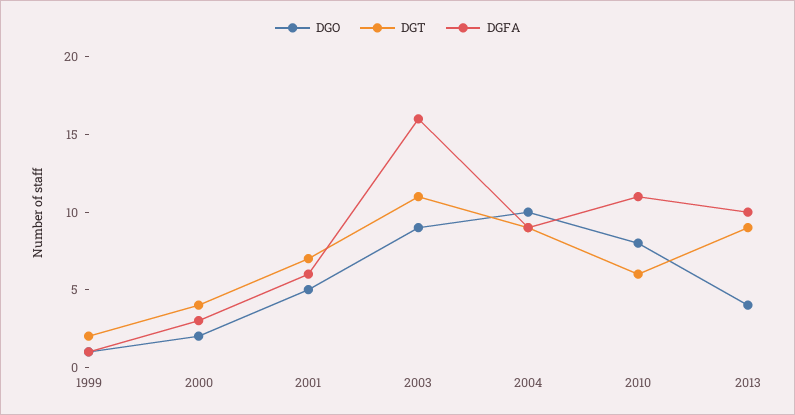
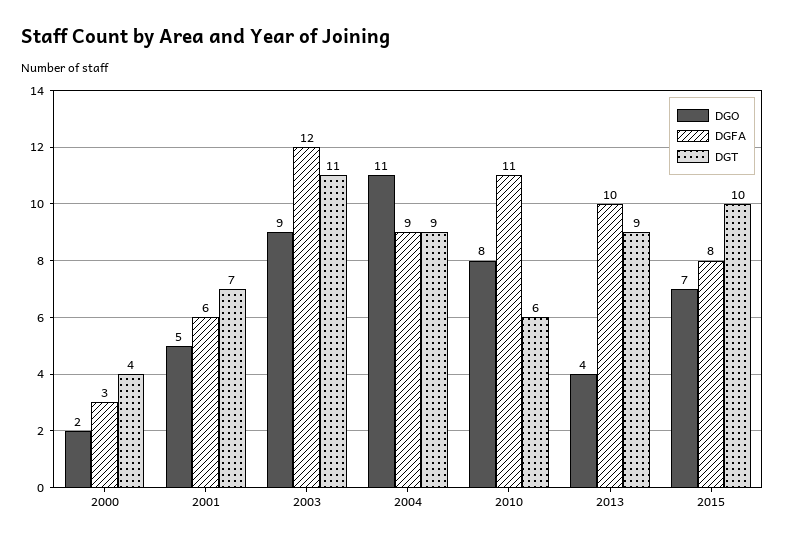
DGO, 1999: 1 -> none
DGT, 1999: 2 -> none
DGFA, 1999: 1 -> none
DGFA, 2003: 16 -> 12
DGO, 2004: 10 -> 11
DGO, 2015: none -> 7
DGFA, 2015: none -> 8
DGT, 2015: none -> 10

